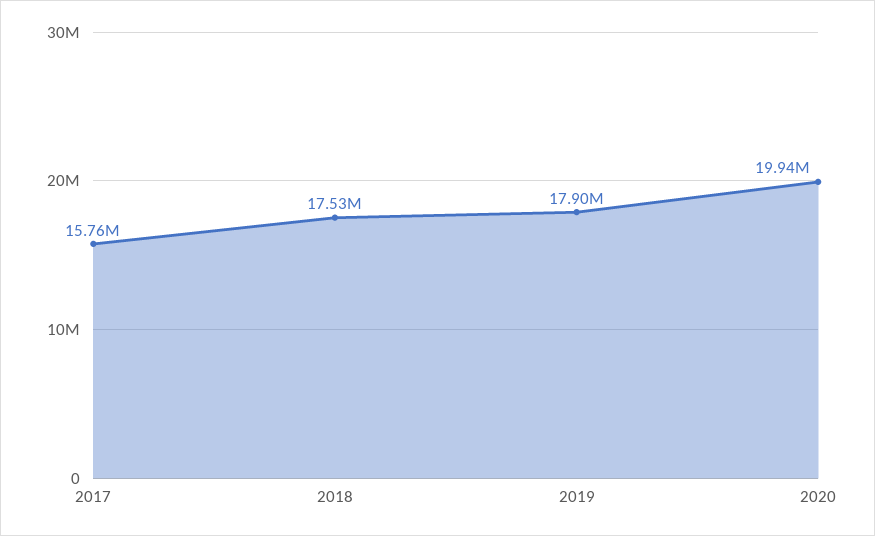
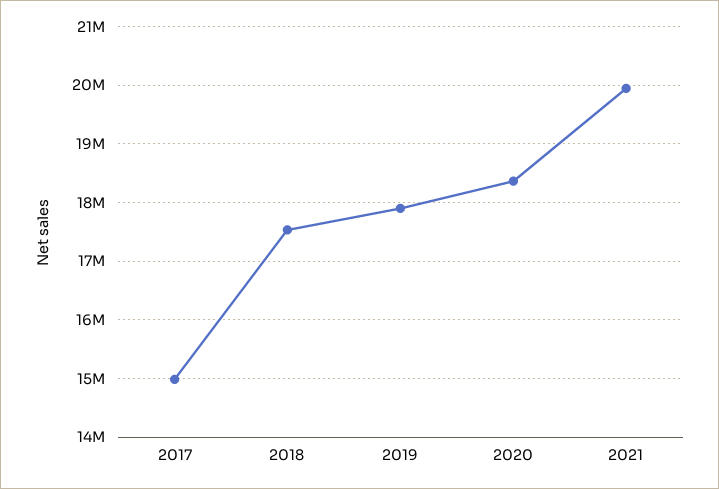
2017: 15760000 -> 15000000
2020: 19940000 -> 18400000
2021: none -> 20000000

